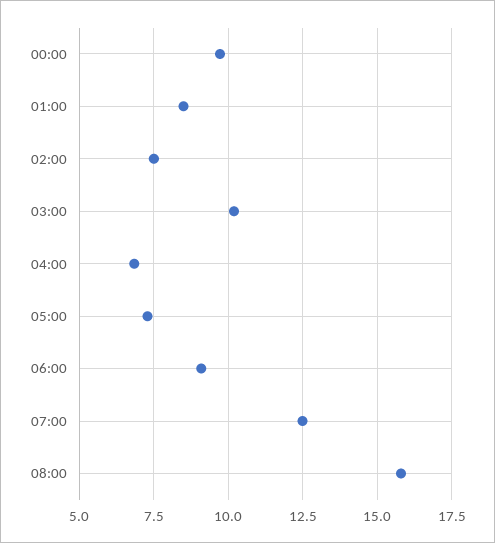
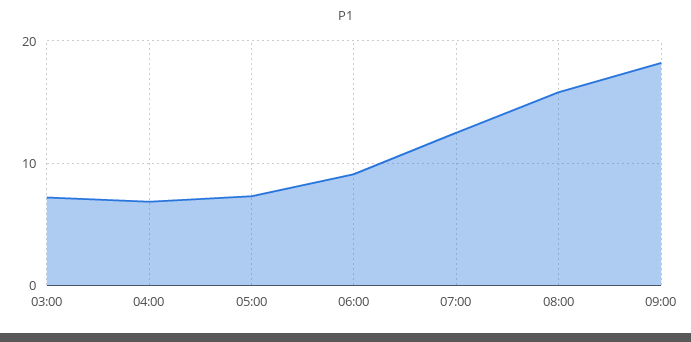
00:00: 9.75 -> none
01:00: 8.5 -> none
02:00: 7.5 -> none
03:00: 10.25 -> 7
09:00: none -> 18

